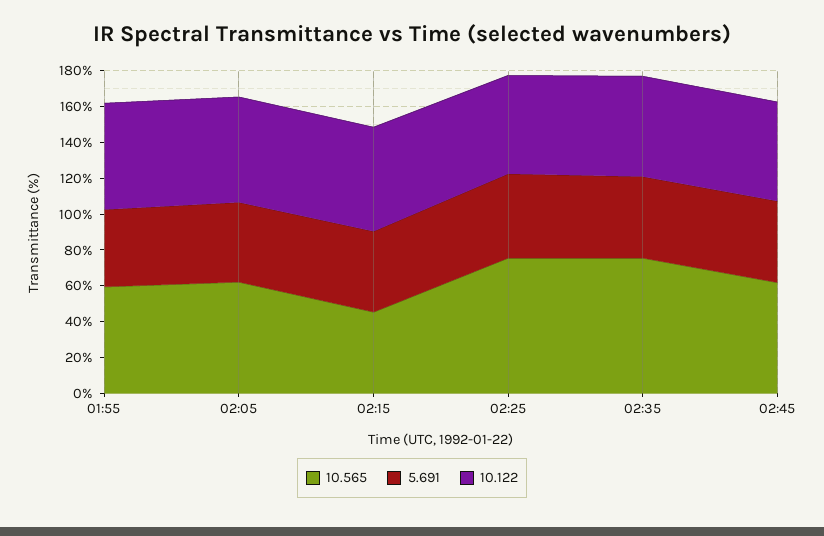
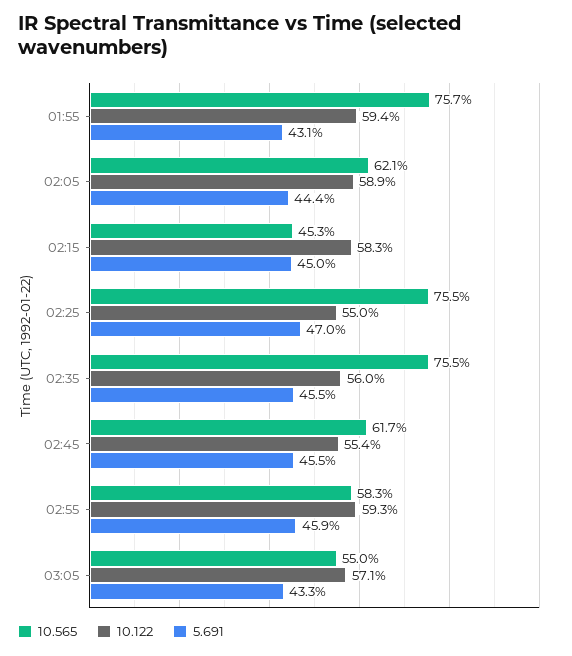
10.565, 01:55: 60 -> 75.7
10.565, 02:55: none -> 58.3
10.122, 02:55: none -> 59.3
5.691, 02:55: none -> 45.9
10.565, 03:05: none -> 55
10.122, 03:05: none -> 57.1
5.691, 03:05: none -> 43.3

